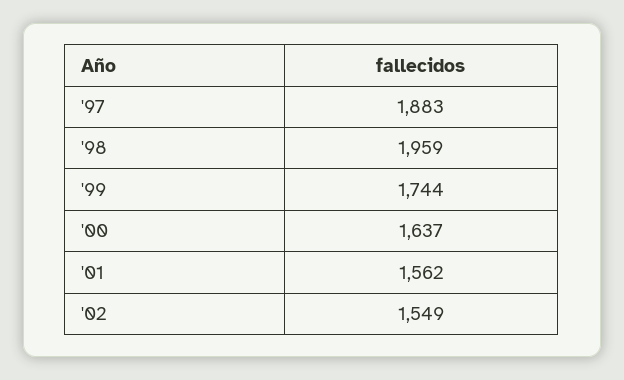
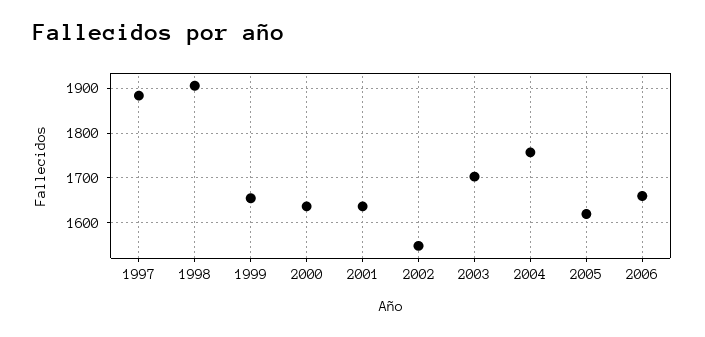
'98: 1959 -> 1900
'99: 1744 -> 1660
'01: 1562 -> 1640
2003: none -> 1700
2004: none -> 1760
2005: none -> 1620
2006: none -> 1660

